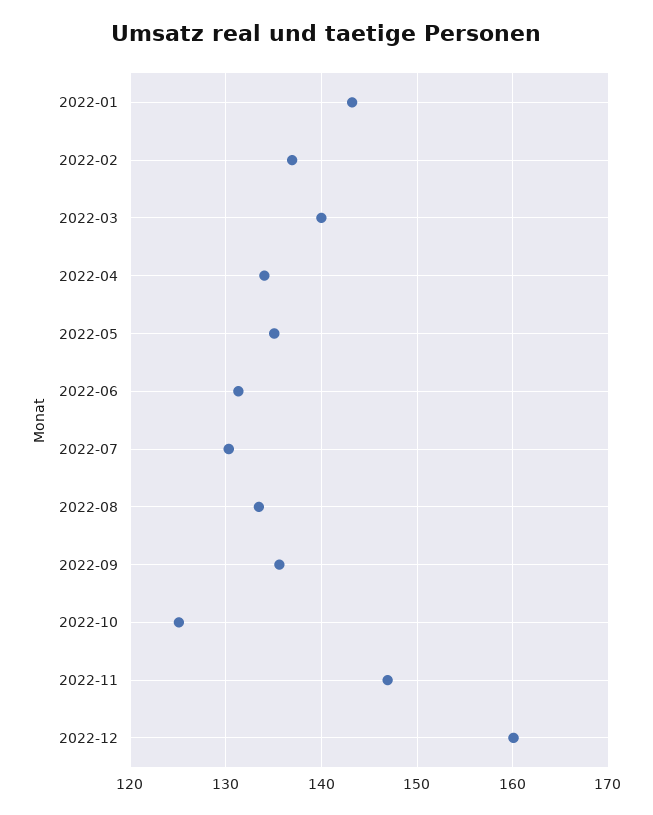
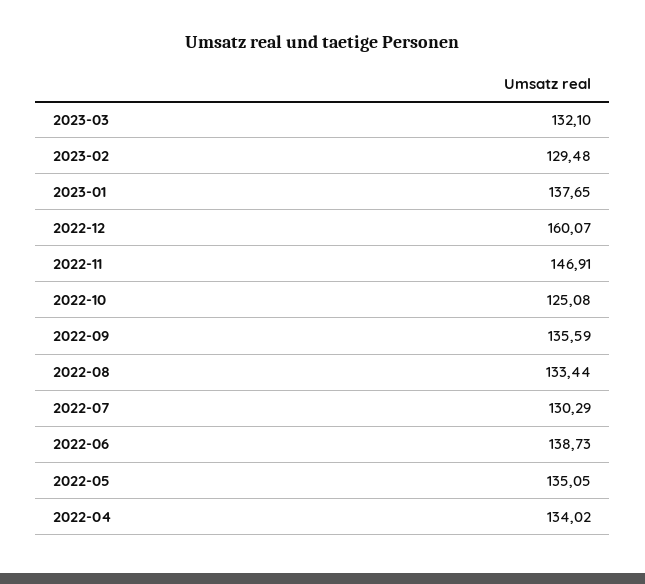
2022-01: 143 -> none
2022-02: 137 -> none
2022-03: 140 -> none
2022-06: 131 -> 138.73
2023-03: none -> 132.1
2023-02: none -> 129.48
2023-01: none -> 137.65

